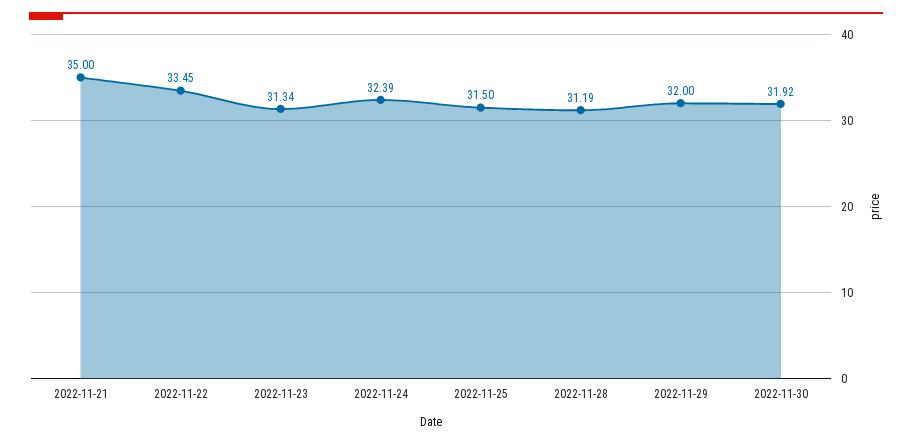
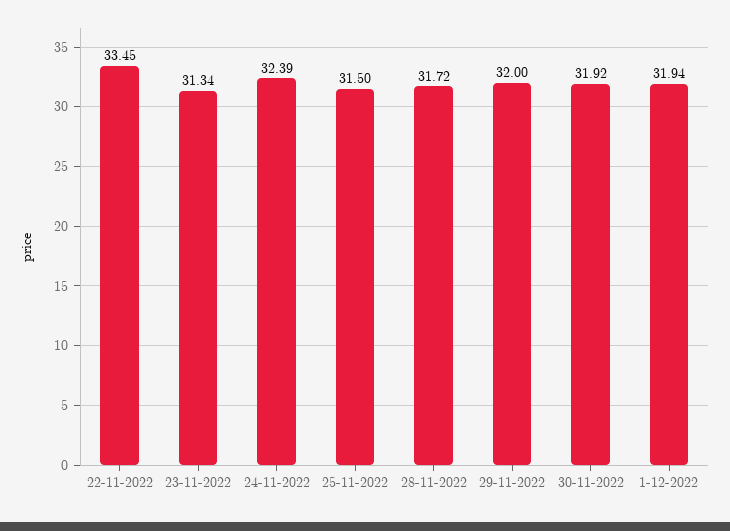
2022-11-21: 35 -> none
2022-11-28: 31.19 -> 31.72
1-12-2022: none -> 31.94

